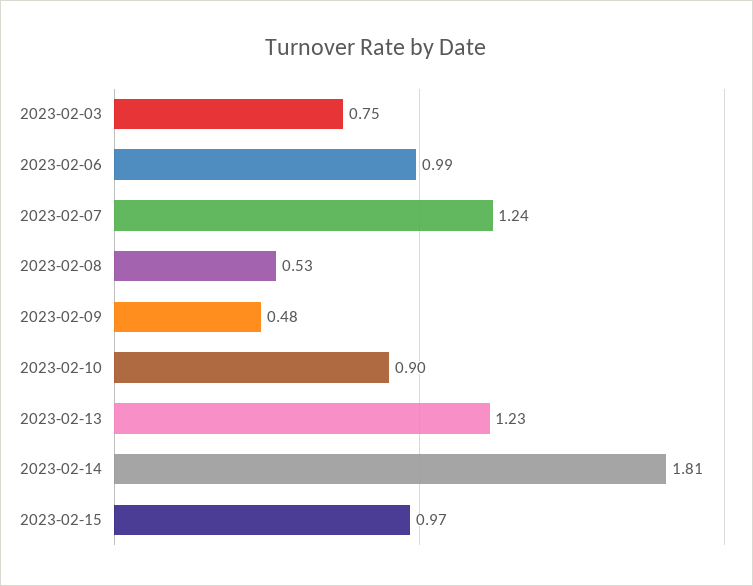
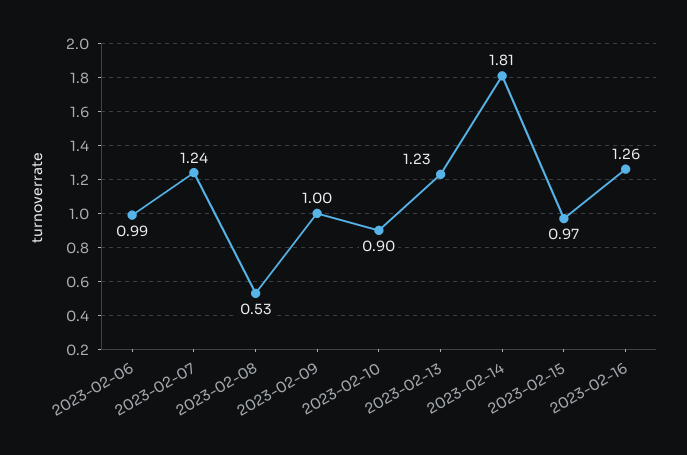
2023-02-03: 0.75 -> none
2023-02-09: 0.48 -> 1
2023-02-16: none -> 1.26

